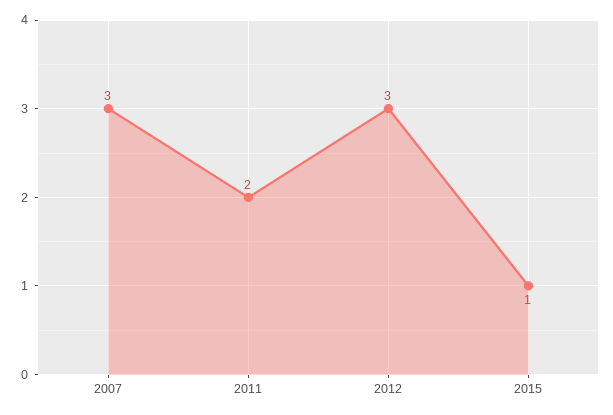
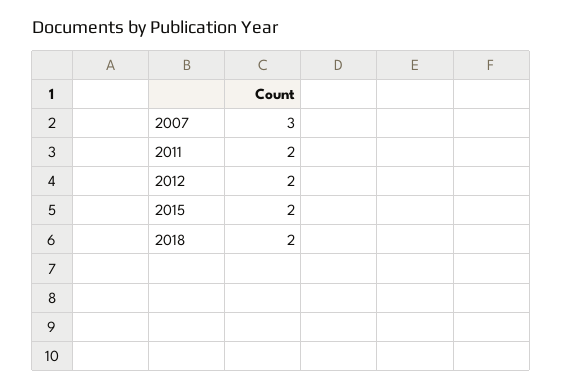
2012: 3 -> 2
2015: 1 -> 2
2018: none -> 2

